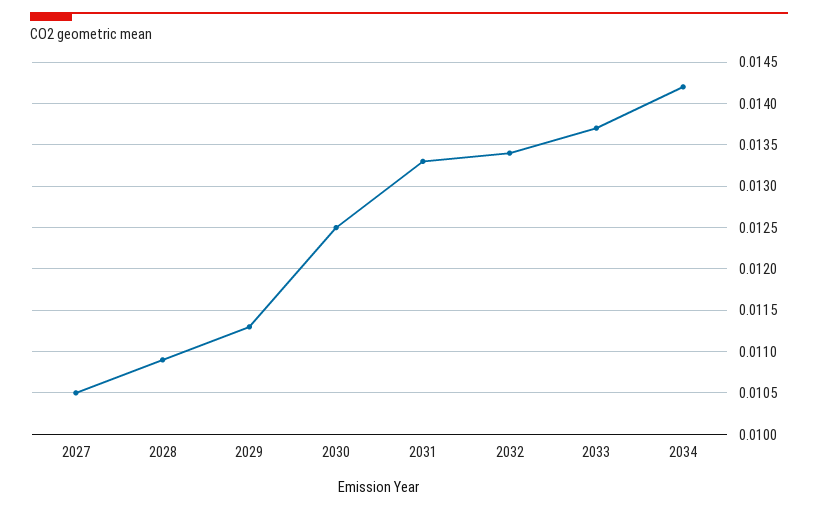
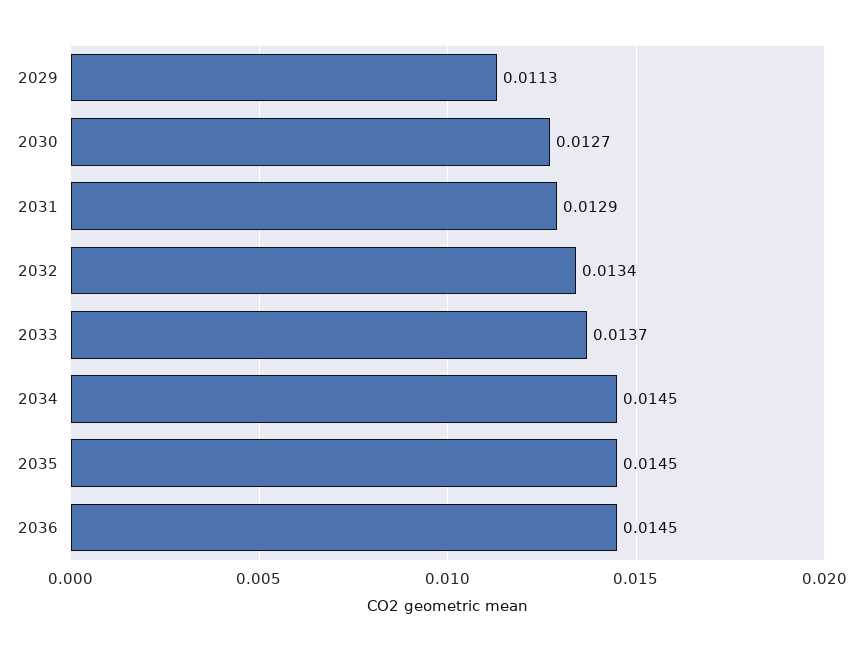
2027: 0.0105 -> none
2028: 0.0109 -> none
2030: 0.0125 -> 0.0127
2031: 0.0133 -> 0.0129
2034: 0.0142 -> 0.0145
2035: none -> 0.0145
2036: none -> 0.0145

